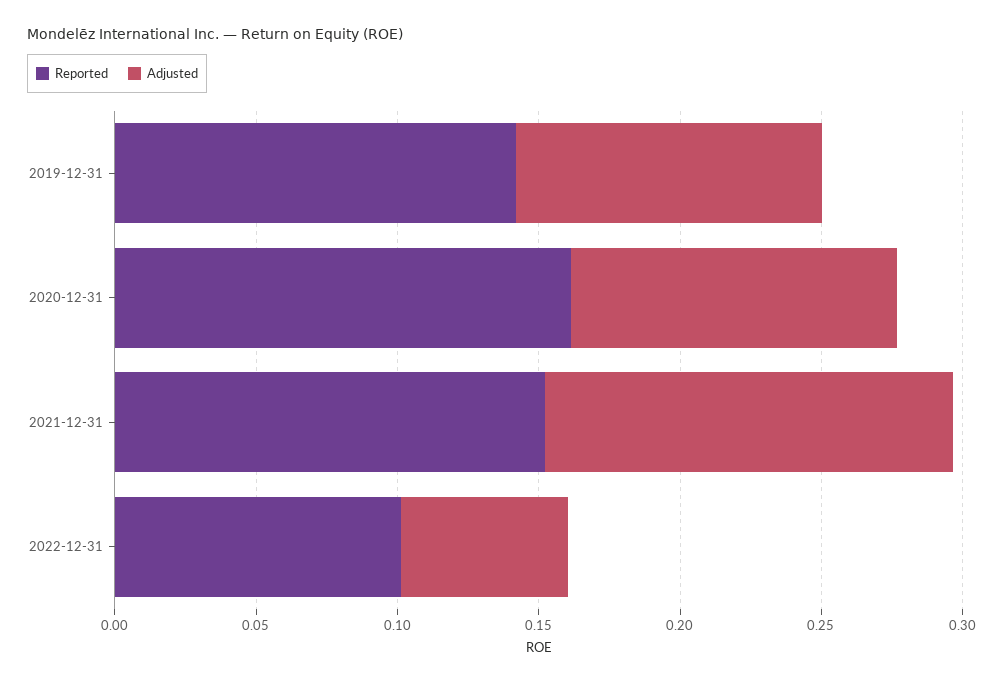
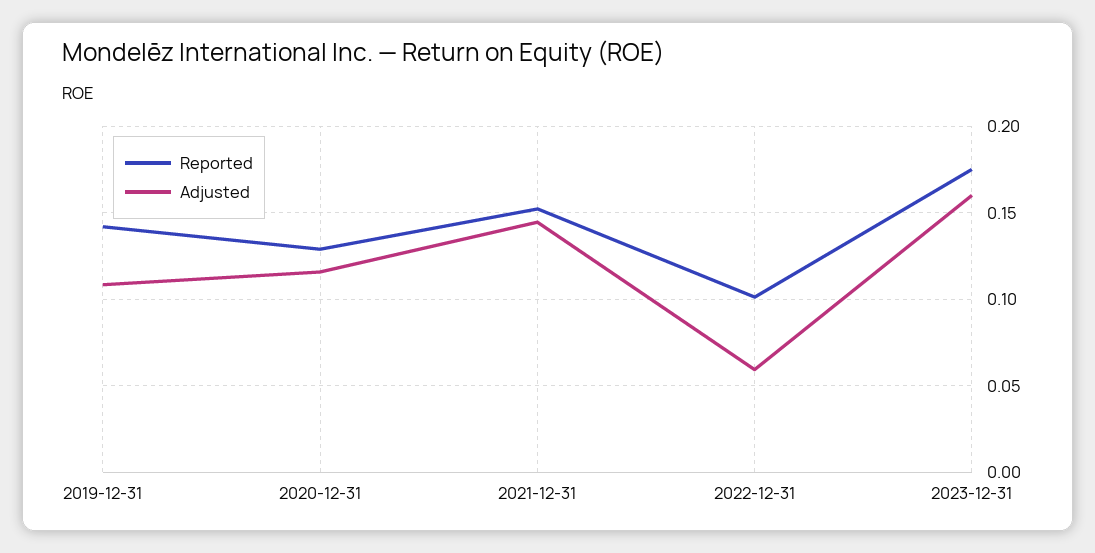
Reported, 2020-12-31: 0.16 -> 0.13
Reported, 2023-12-31: none -> 0.175
Adjusted, 2023-12-31: none -> 0.16

